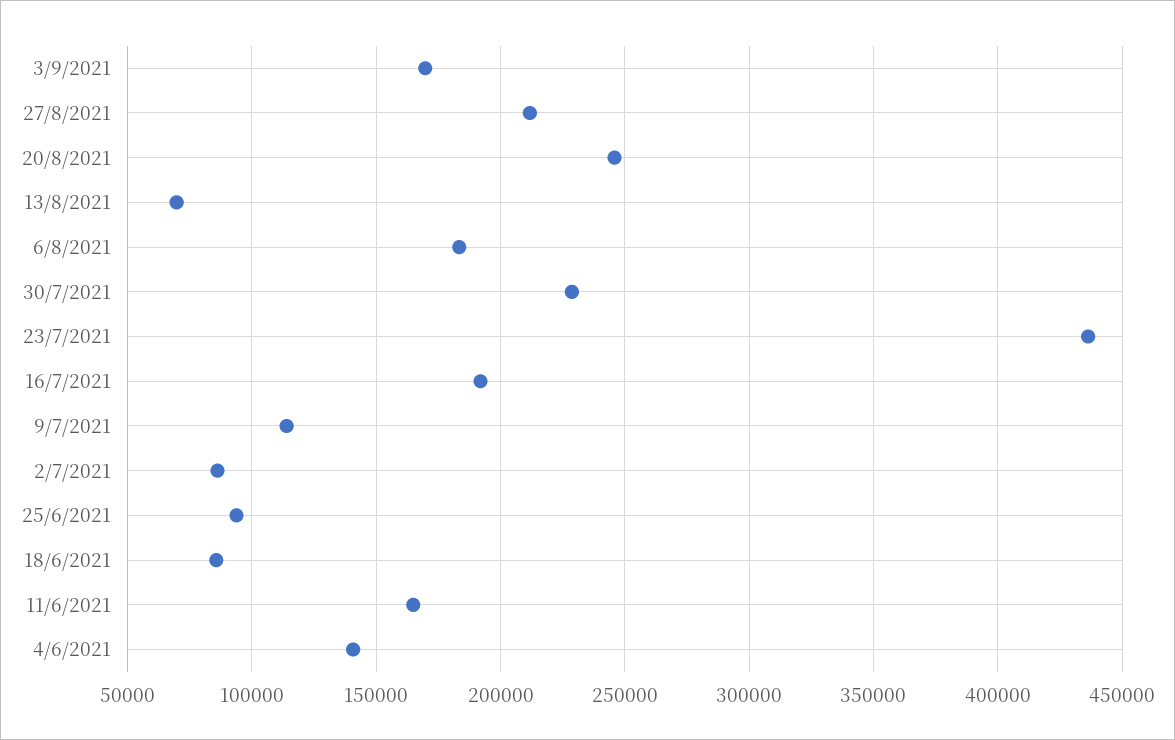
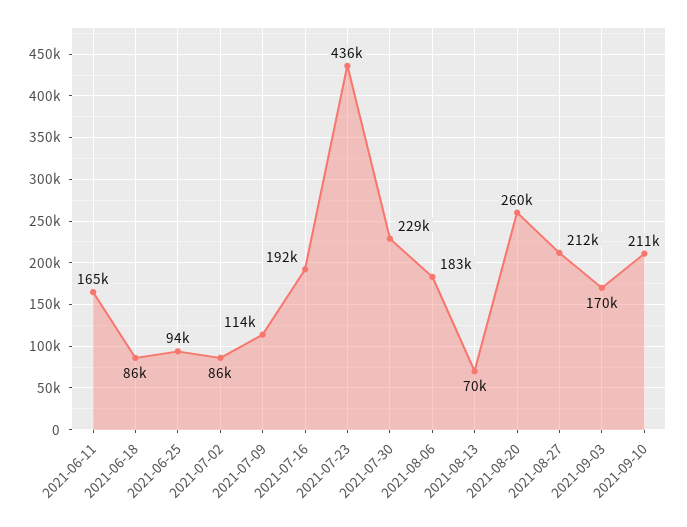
20/8/2021: 245000 -> 260000
4/6/2021: 140000 -> none
2021-09-10: none -> 211000

